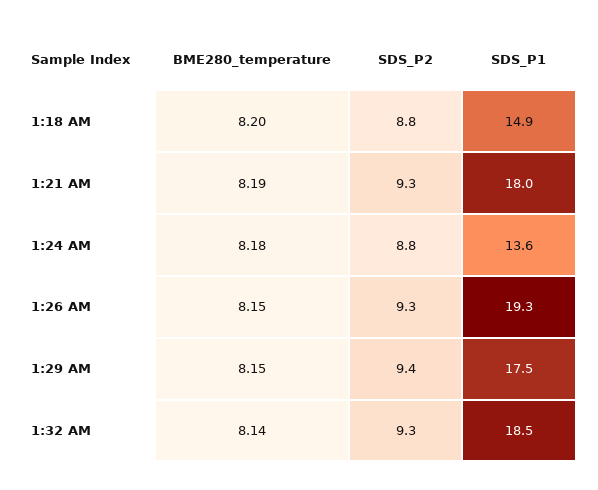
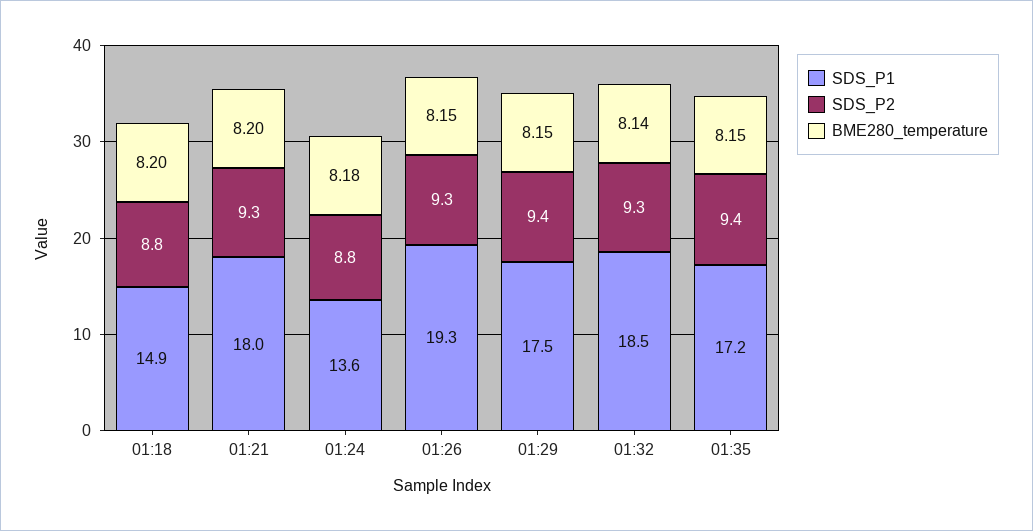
BME280_temperature, 1:21 AM: 8.19 -> 8.2
SDS_P1, 01:35: none -> 17.2
SDS_P2, 01:35: none -> 9.4
BME280_temperature, 01:35: none -> 8.15

